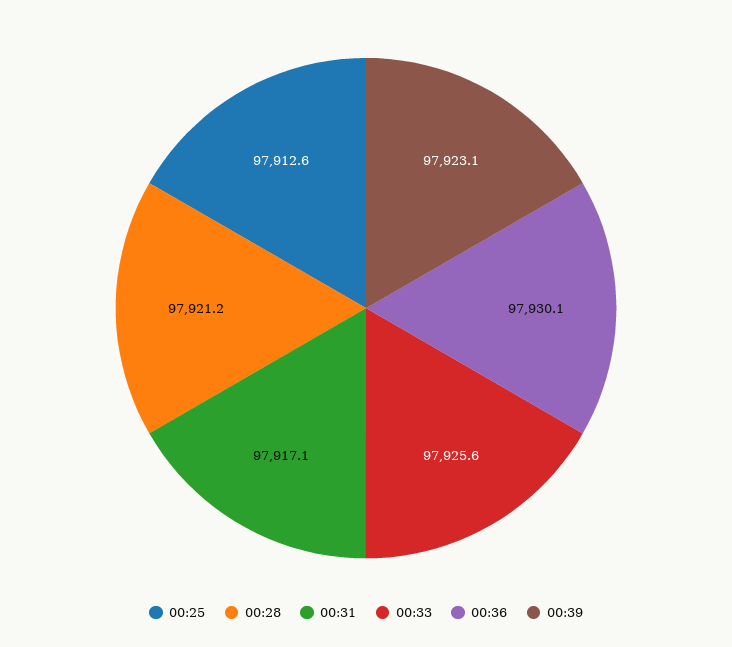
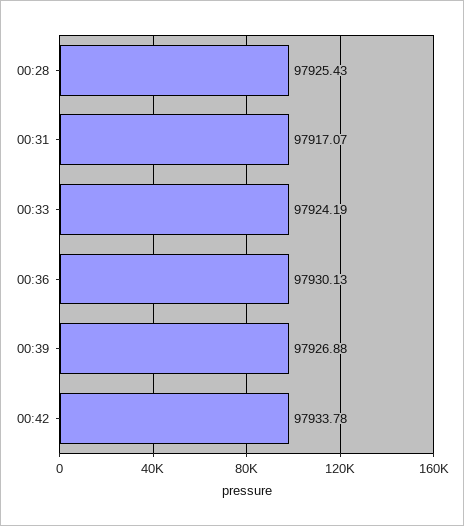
00:25: 97912.6 -> none
00:28: 97921.2 -> 97925.43
00:33: 97925.6 -> 97924.19
00:39: 97923.1 -> 97926.88
00:42: none -> 97933.78

